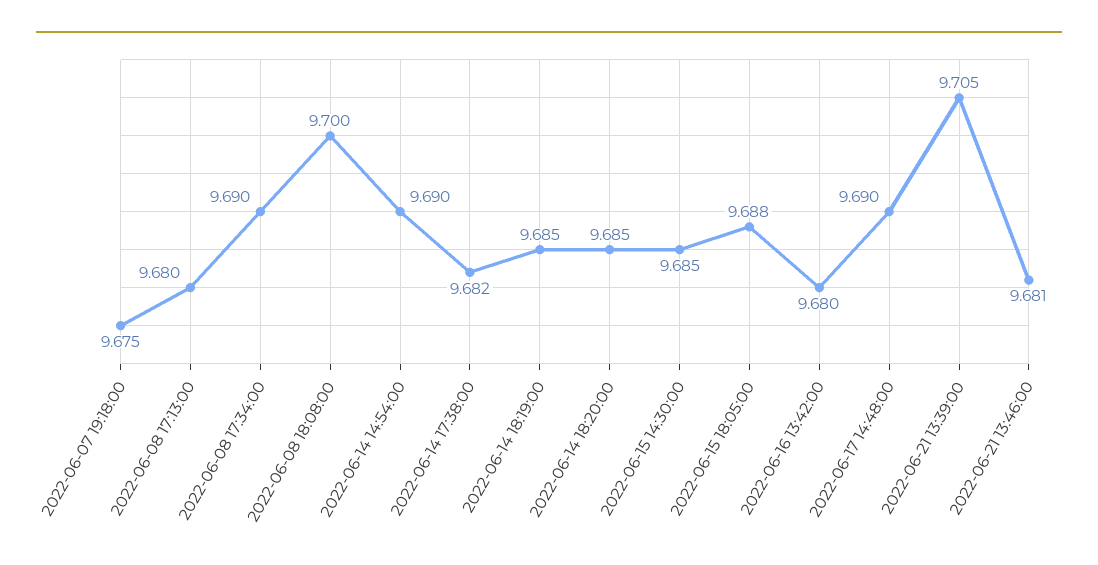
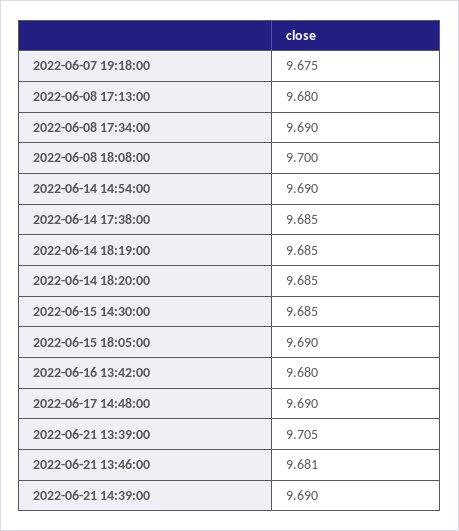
2022-06-14 17:38:00: 9.682 -> 9.685
2022-06-15 18:05:00: 9.688 -> 9.69
2022-06-21 14:39:00: none -> 9.69

